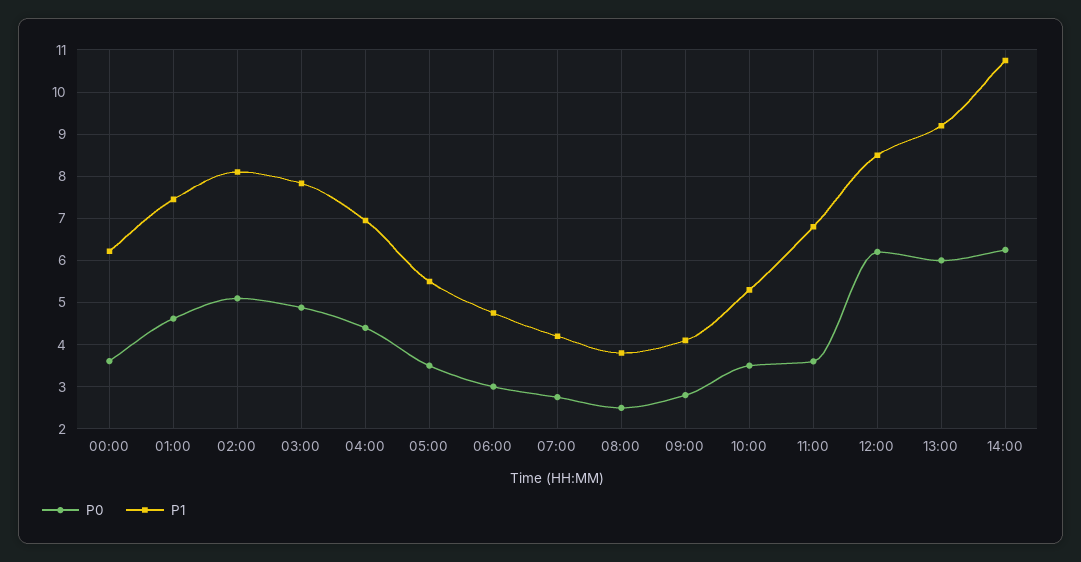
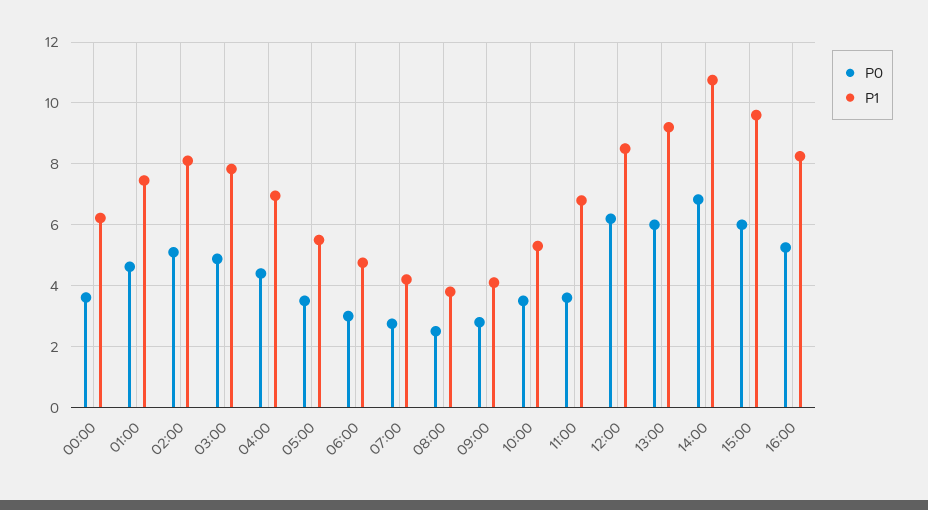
P0, 14:00: 6.2 -> 6.8
P0, 15:00: none -> 6
P1, 15:00: none -> 9.6
P0, 16:00: none -> 5.2
P1, 16:00: none -> 8.2

